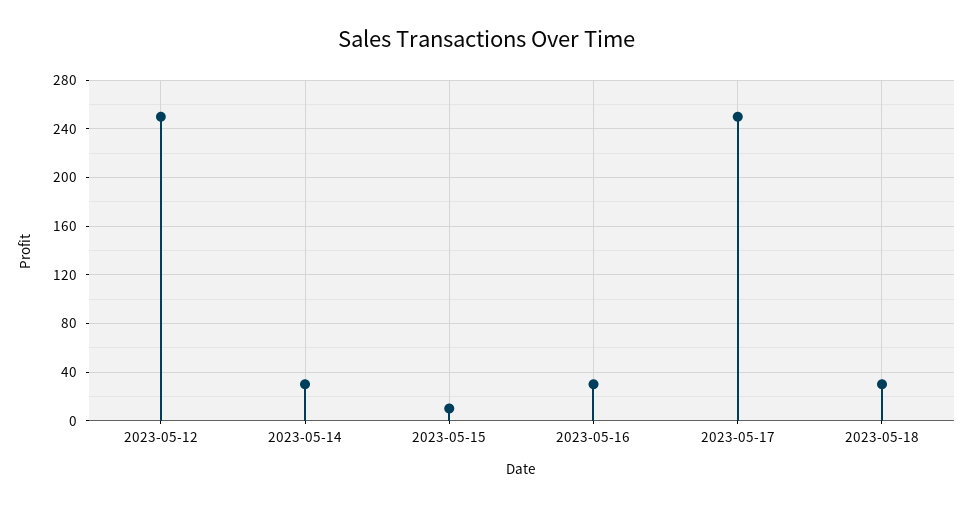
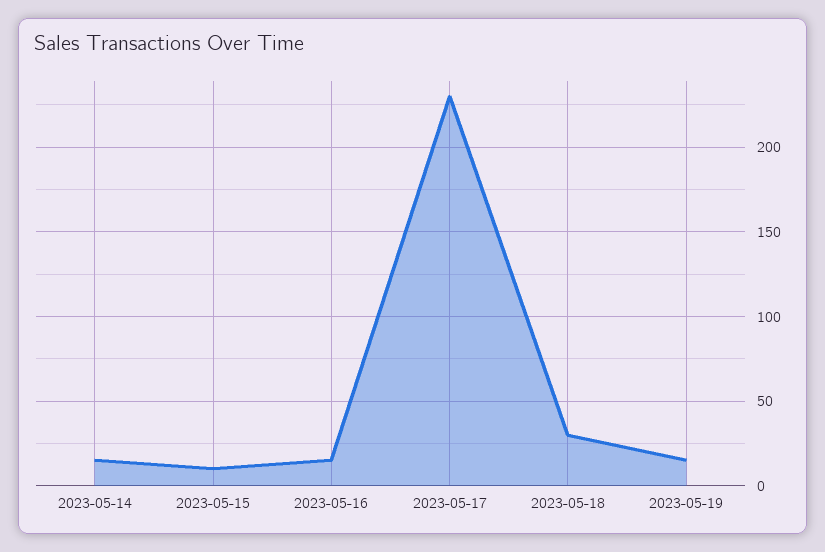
2023-05-12: 250 -> none
2023-05-14: 30 -> 15
2023-05-16: 30 -> 15
2023-05-17: 250 -> 230
2023-05-19: none -> 15

